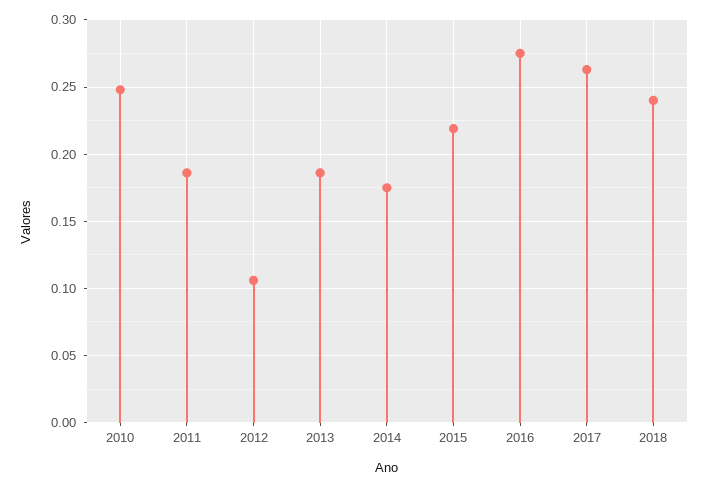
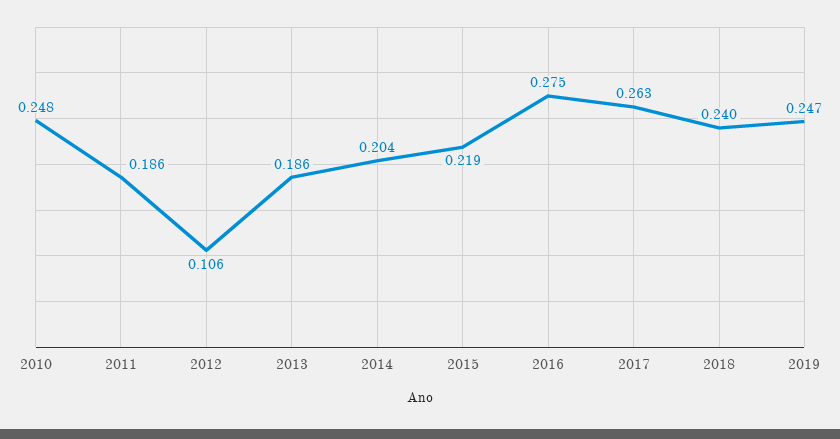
2014: 0.175 -> 0.204
2019: none -> 0.247

